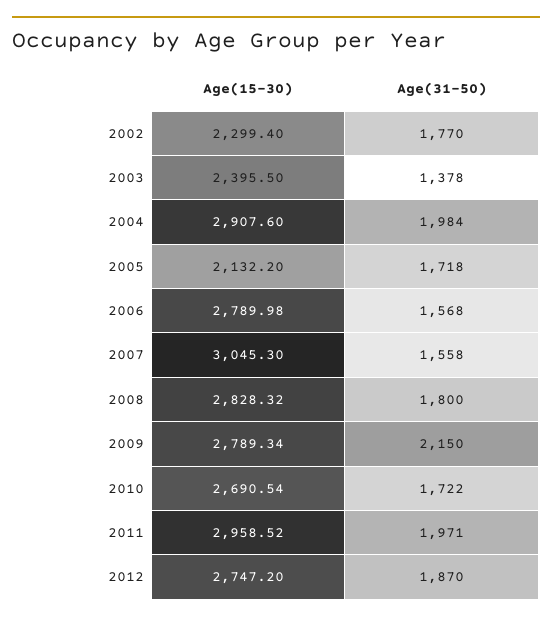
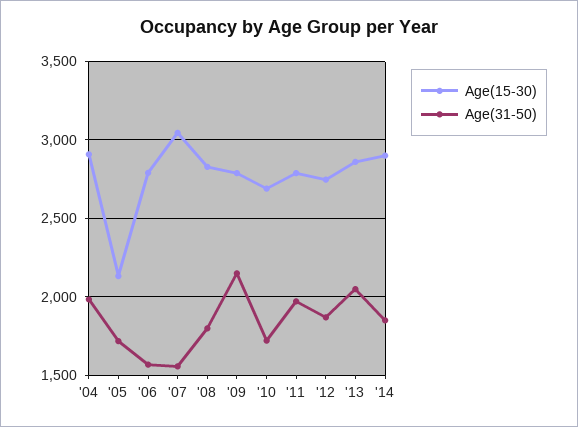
Age(15-30), 2002: 2299.4 -> none
Age(31-50), 2002: 1770 -> none
Age(15-30), 2003: 2395.5 -> none
Age(31-50), 2003: 1378 -> none
Age(15-30), 2011: 2958.52 -> 2800
Age(15-30), '13: none -> 2850
Age(31-50), '13: none -> 2050
Age(15-30), '14: none -> 2900
Age(31-50), '14: none -> 1850

